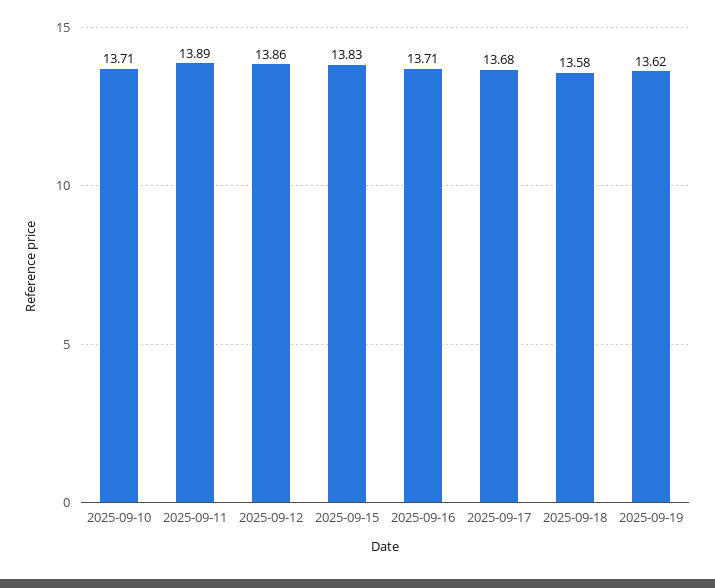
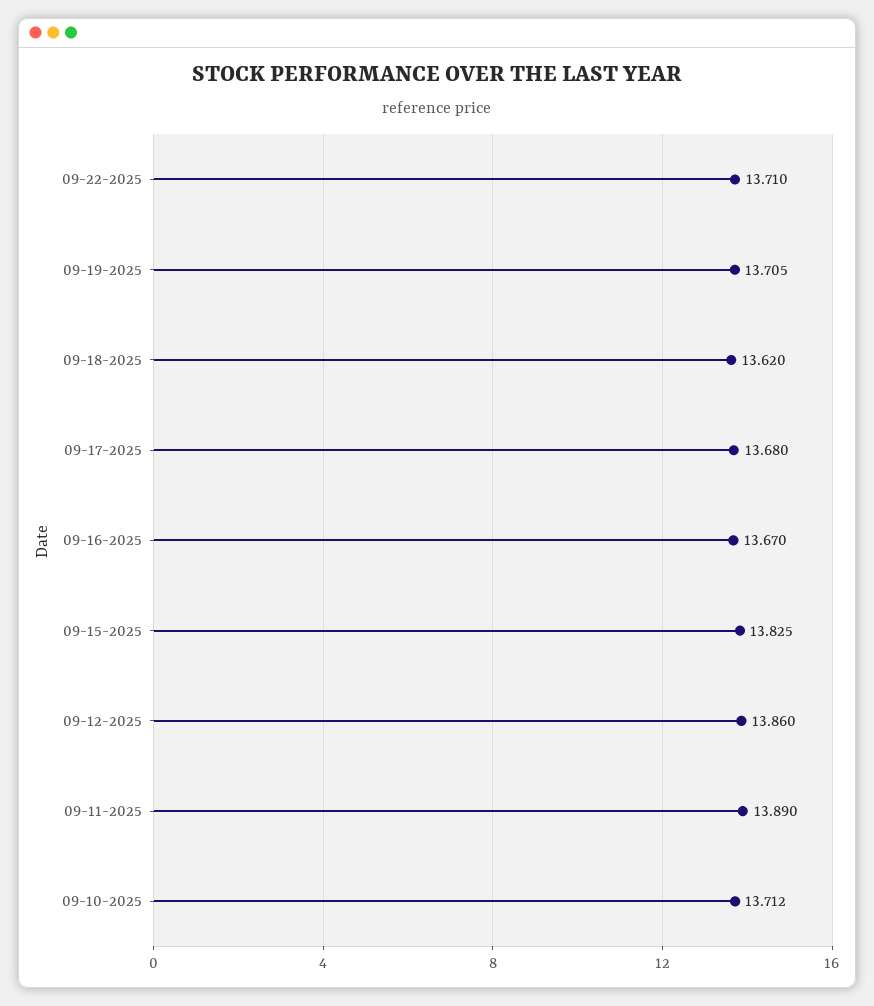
2025-09-16: 13.71 -> 13.67
2025-09-18: 13.58 -> 13.62
2025-09-19: 13.62 -> 13.705
09-22-2025: none -> 13.71

